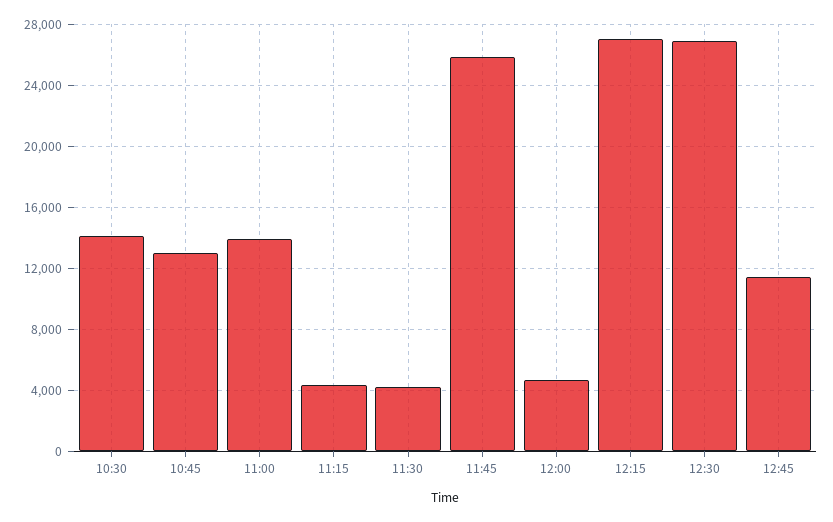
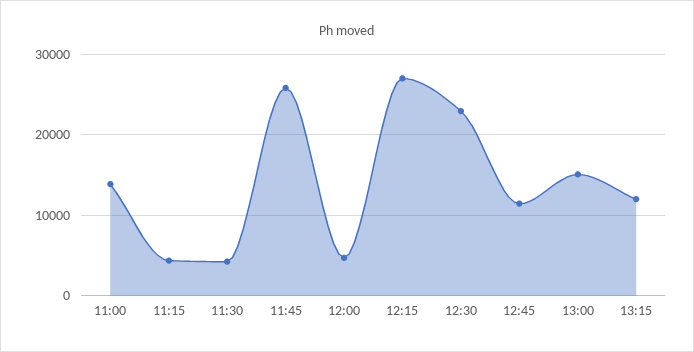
10:30: 14000 -> none
10:45: 13000 -> none
12:30: 27000 -> 23000
13:00: none -> 15000
13:15: none -> 12000

